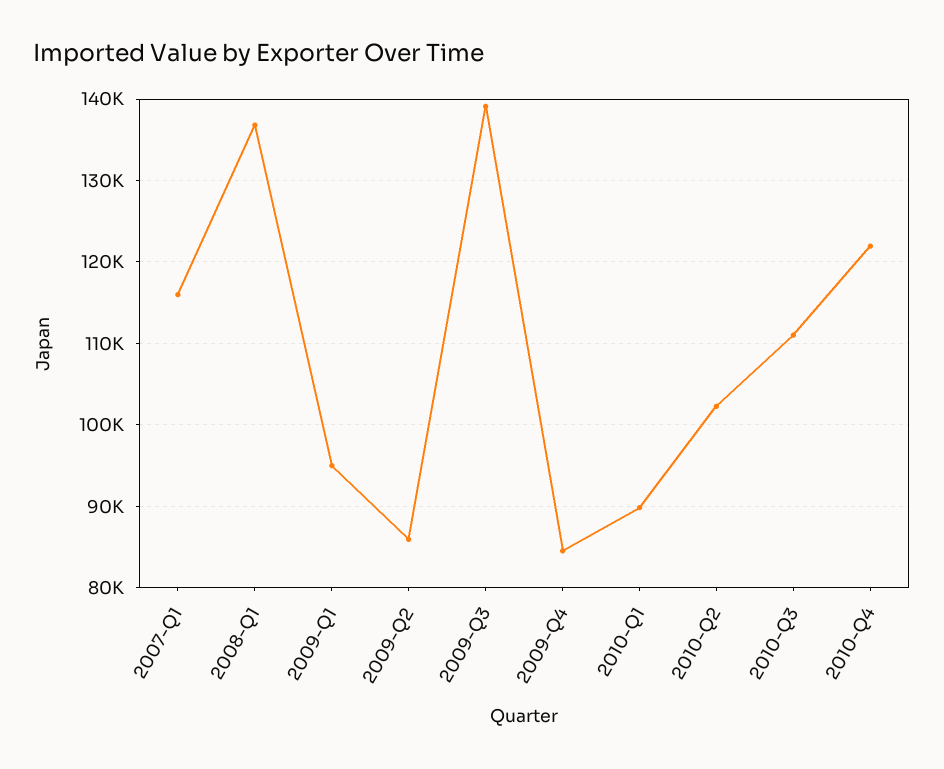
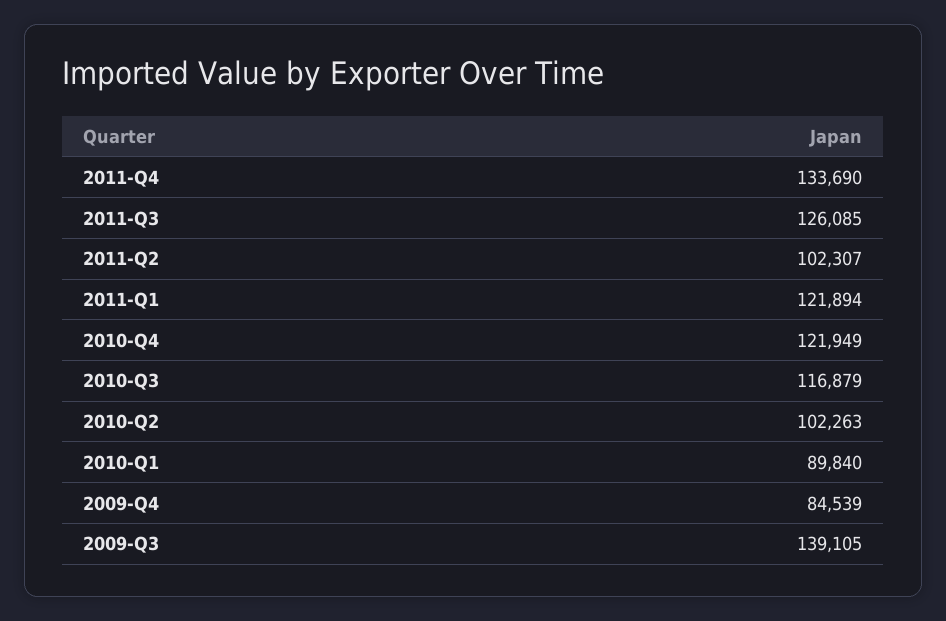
2007-Q1: 116000 -> none
2008-Q1: 137000 -> none
2009-Q1: 95000 -> none
2009-Q2: 86000 -> none
2010-Q3: 111000 -> 116879
2011-Q4: none -> 133690
2011-Q3: none -> 126085
2011-Q2: none -> 102307
2011-Q1: none -> 121894

